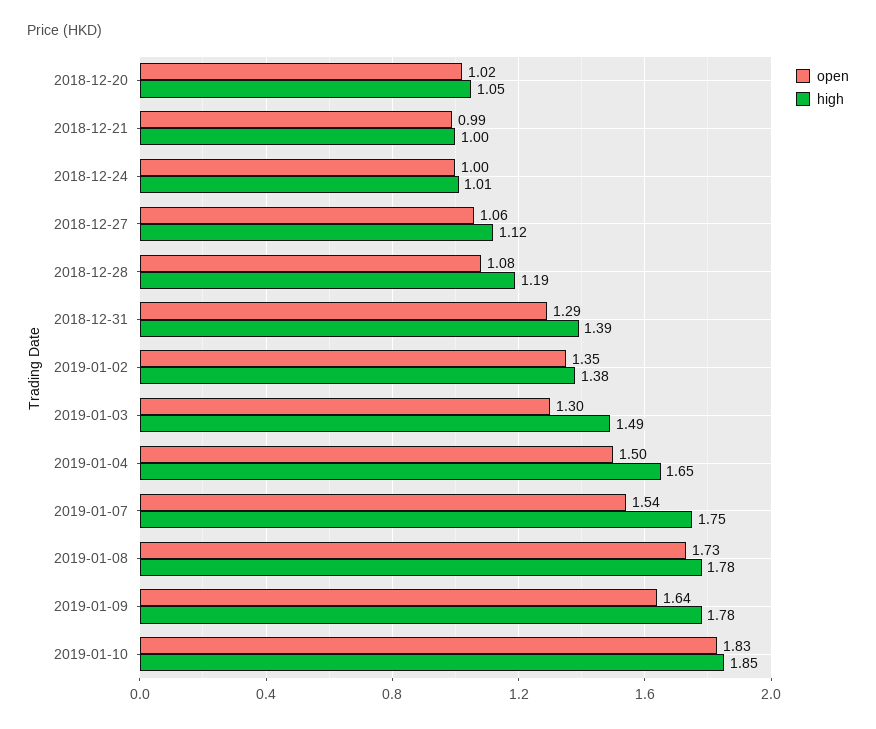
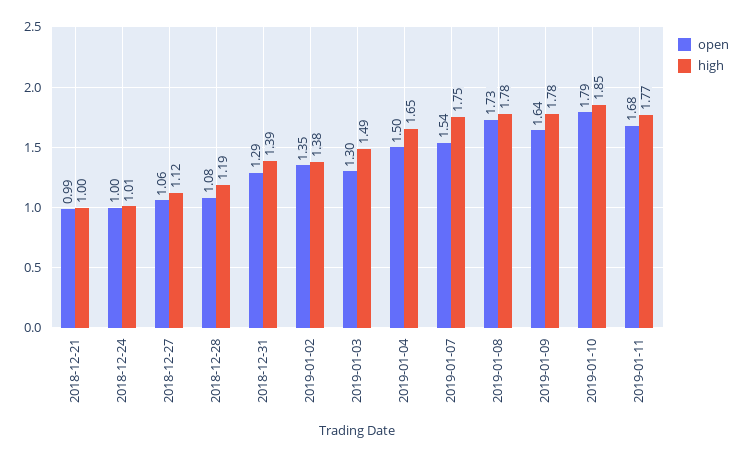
open, 2018-12-20: 1.02 -> none
high, 2018-12-20: 1.05 -> none
open, 2019-01-10: 1.83 -> 1.79
open, 2019-01-11: none -> 1.68
high, 2019-01-11: none -> 1.77

